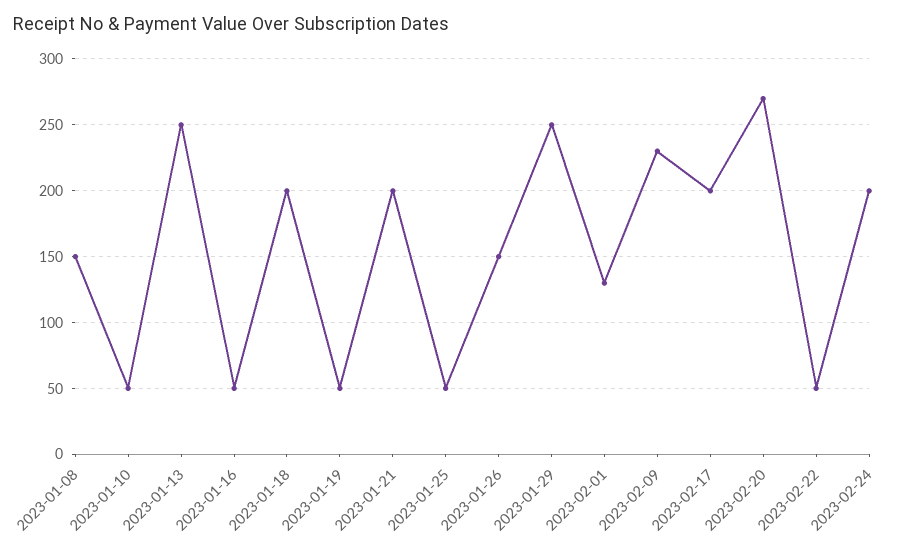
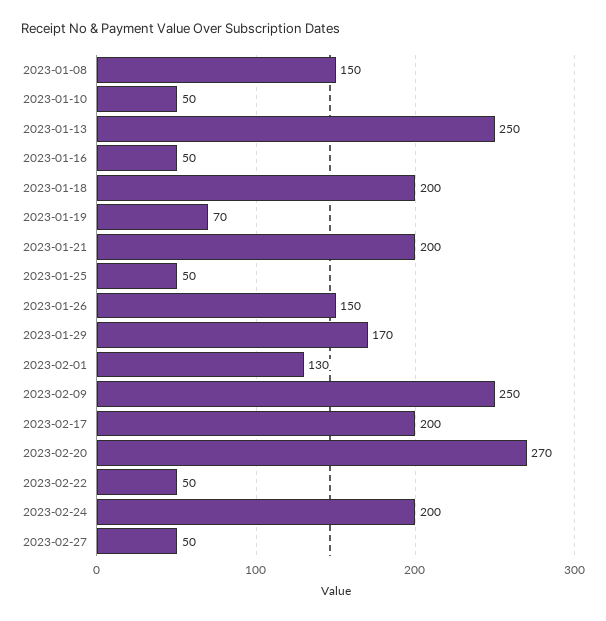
2023-01-19: 50 -> 70
2023-01-29: 250 -> 170
2023-02-09: 230 -> 250
2023-02-27: none -> 50

